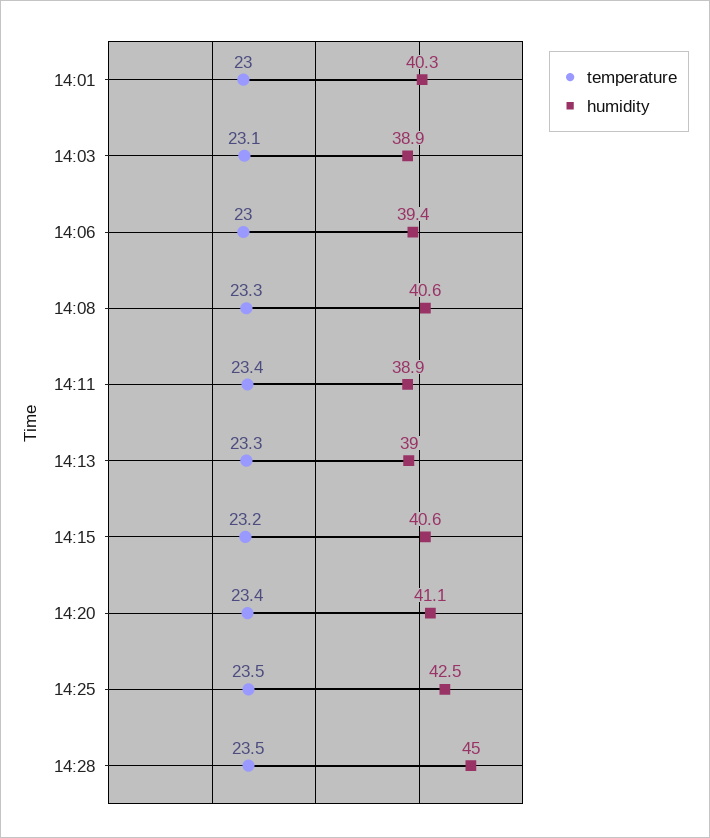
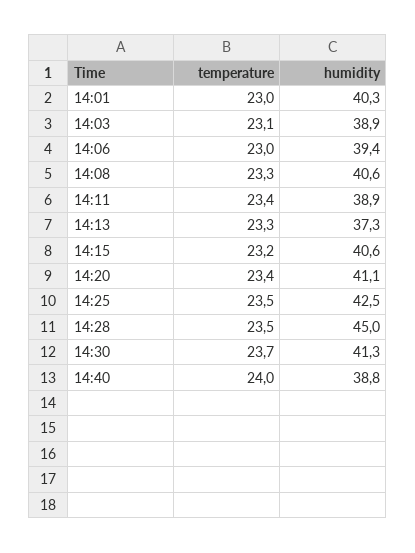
humidity, 14:13: 39 -> 37.3
temperature, 14:30: none -> 23.7
humidity, 14:30: none -> 41.3
temperature, 14:40: none -> 24
humidity, 14:40: none -> 38.8

